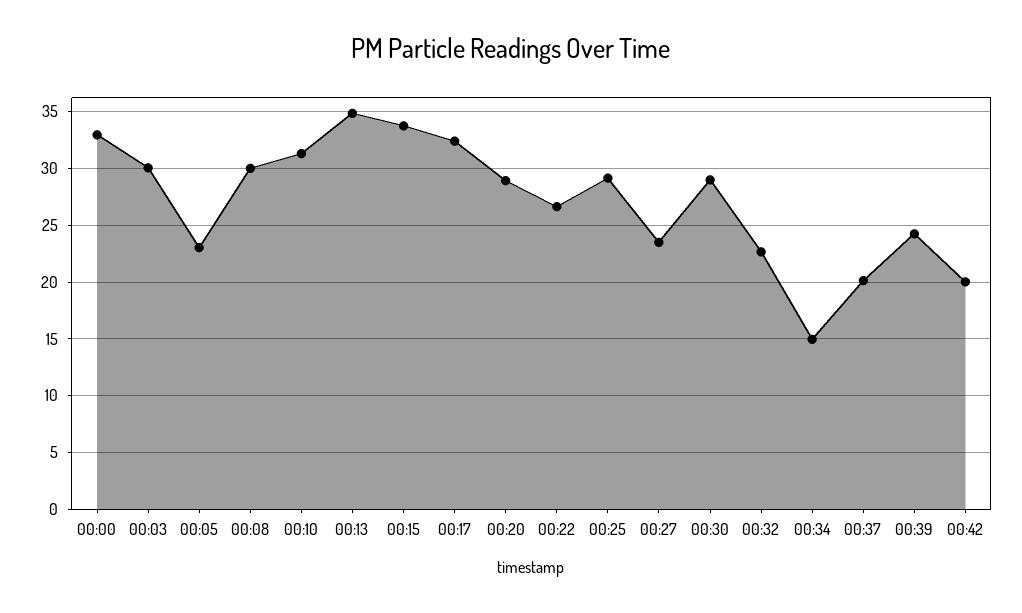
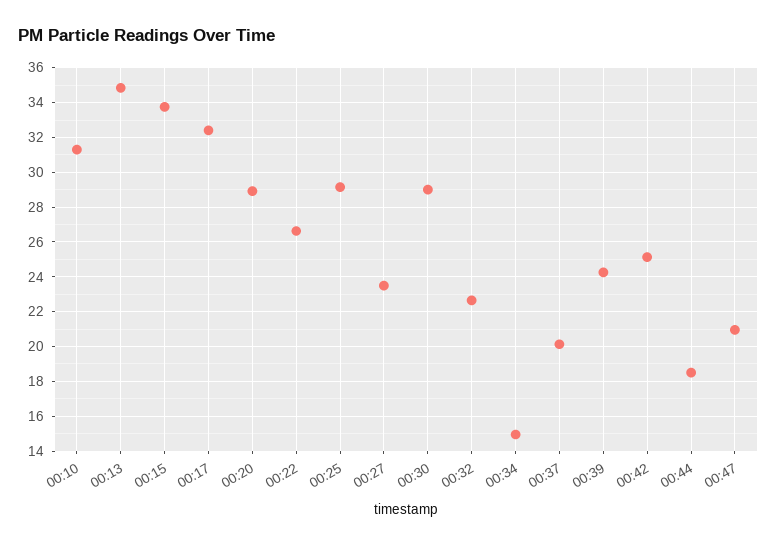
00:00: 33 -> none
00:03: 30 -> none
00:05: 23 -> none
00:08: 30 -> none
00:42: 20 -> 25
00:44: none -> 18.5
00:47: none -> 21

